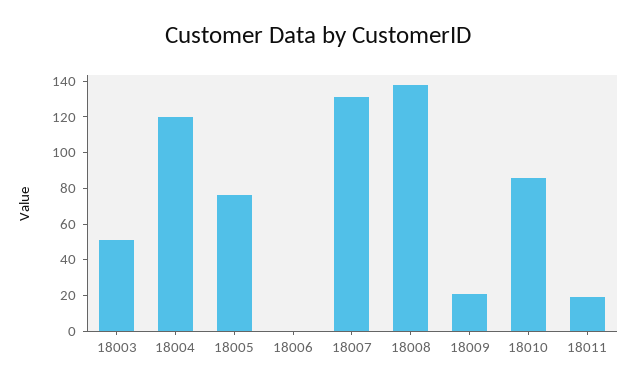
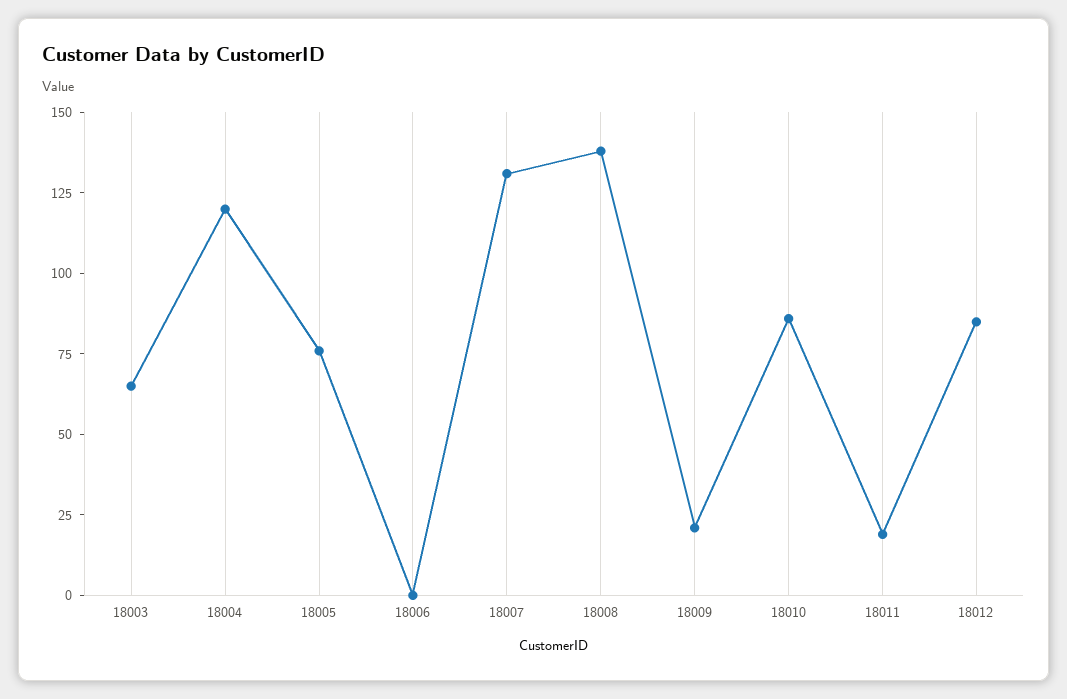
18003: 50 -> 65
18012: none -> 85

